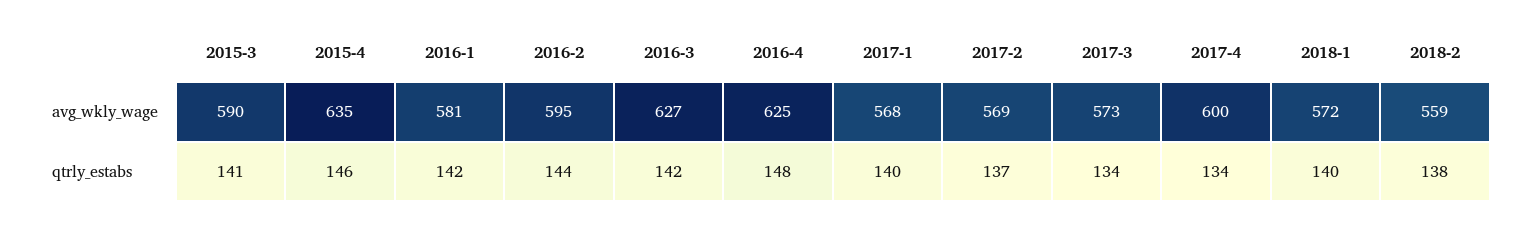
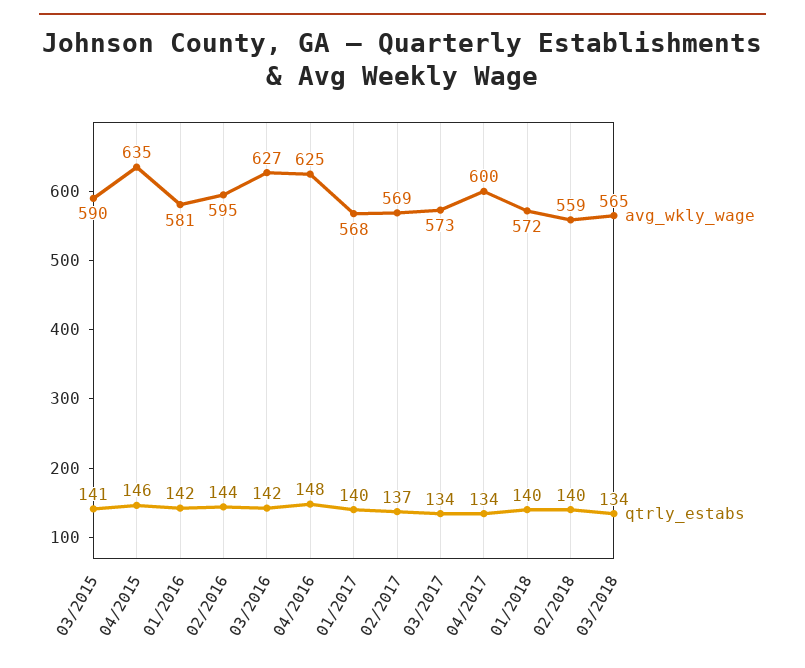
qtrly_estabs, 2018-2: 138 -> 140
avg_wkly_wage, 03/2018: none -> 565
qtrly_estabs, 03/2018: none -> 134

